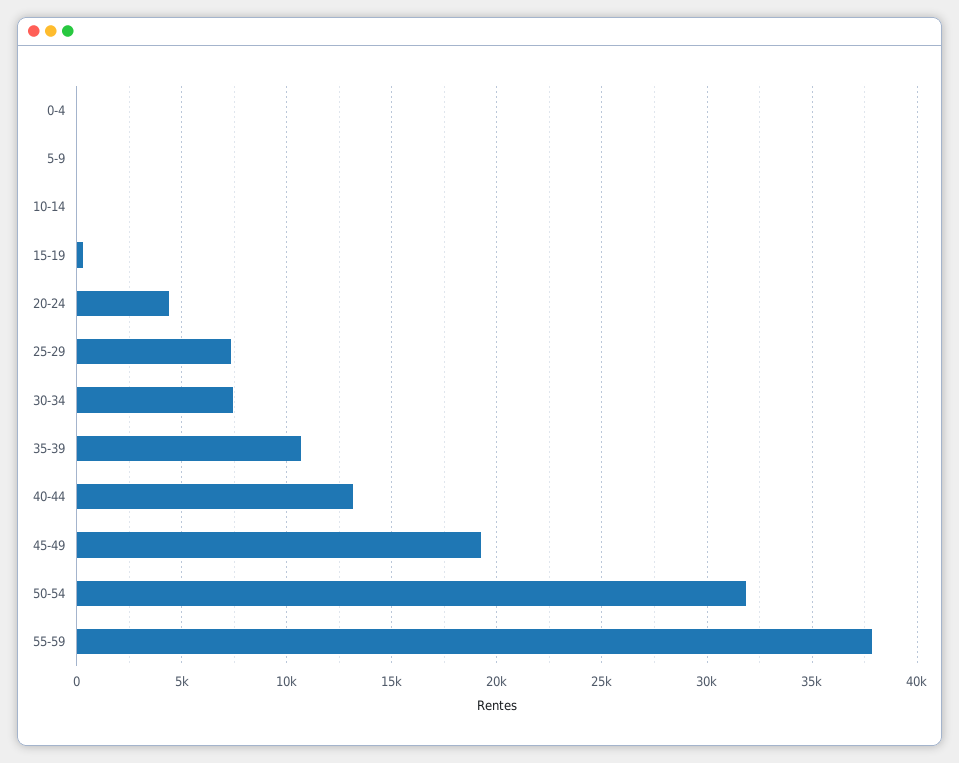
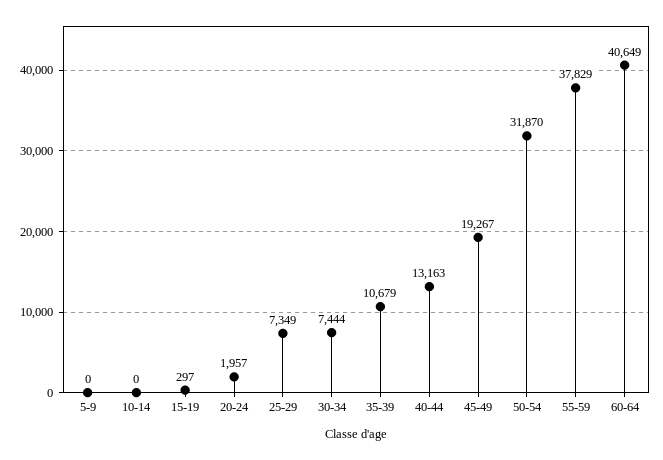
0-4: 0 -> none
20-24: 4500 -> 1957
60-64: none -> 40649

